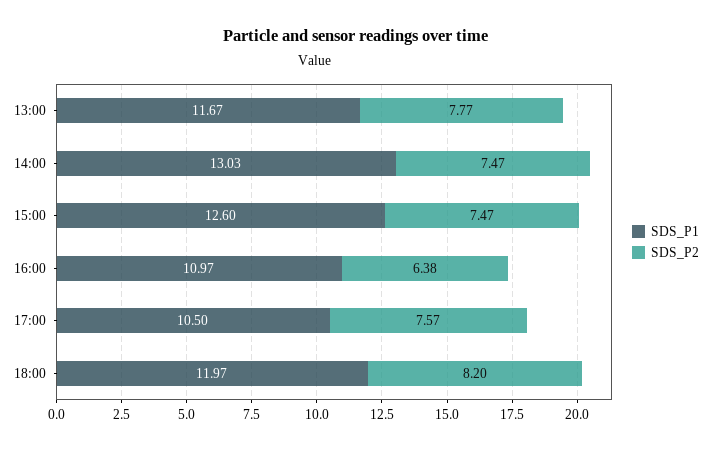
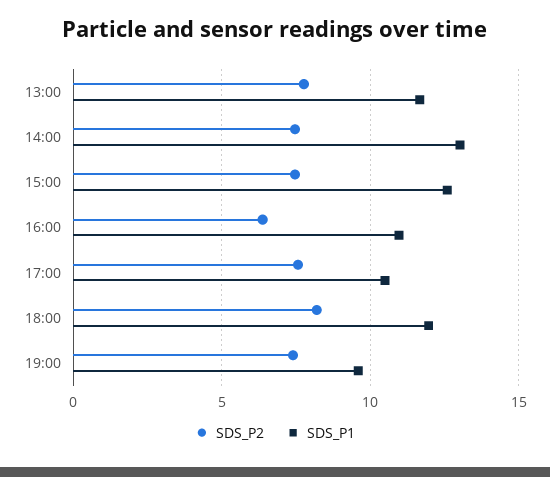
SDS_P2, 19:00: none -> 7.5
SDS_P1, 19:00: none -> 9.5

